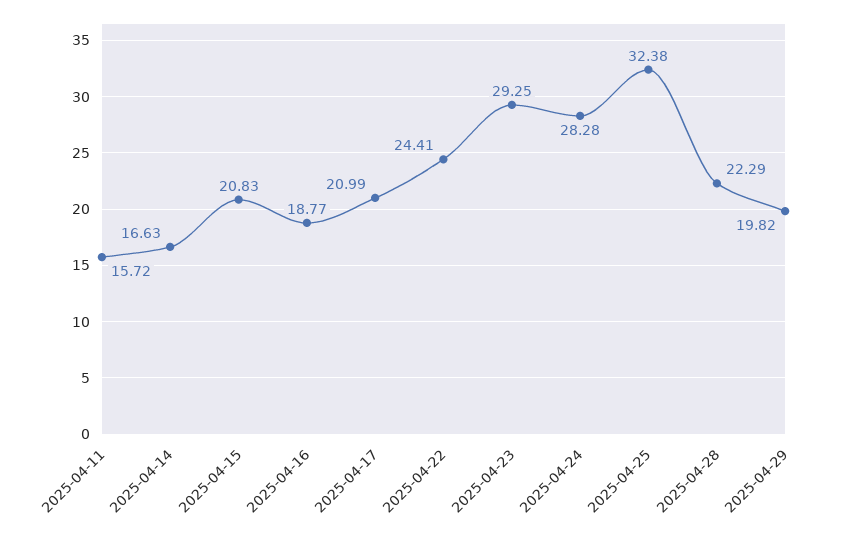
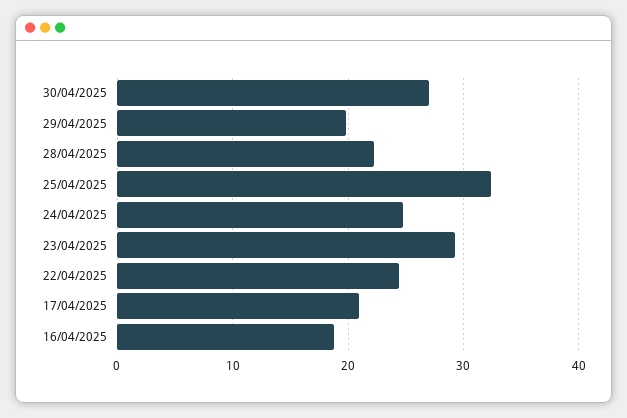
2025-04-11: 15.72 -> none
2025-04-14: 16.63 -> none
2025-04-15: 20.83 -> none
2025-04-24: 28.28 -> 25
30/04/2025: none -> 27

